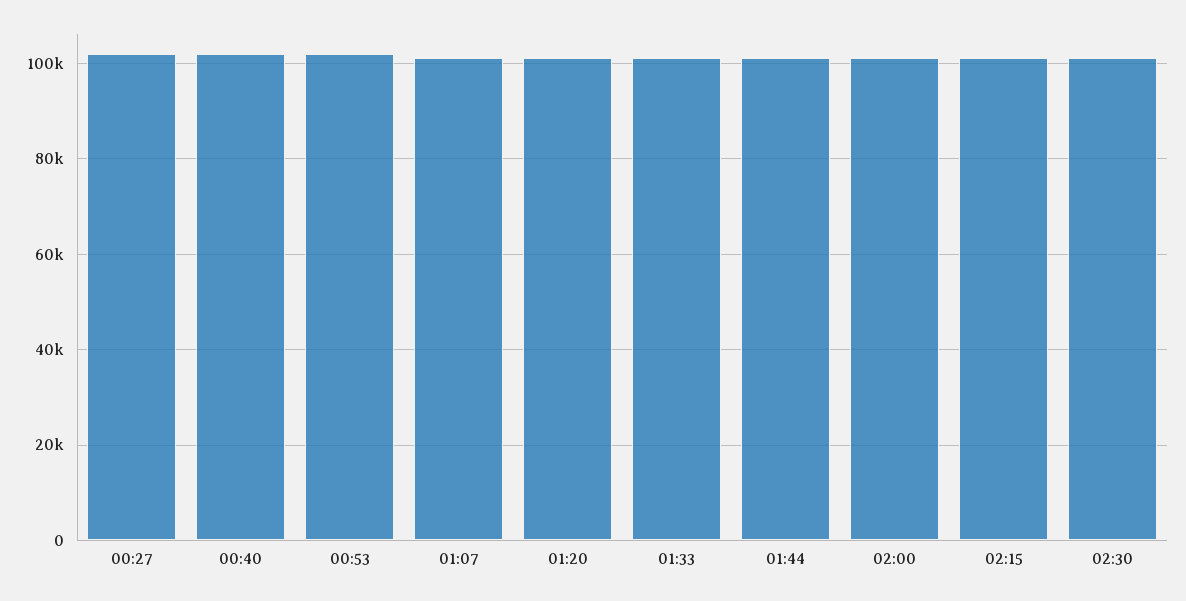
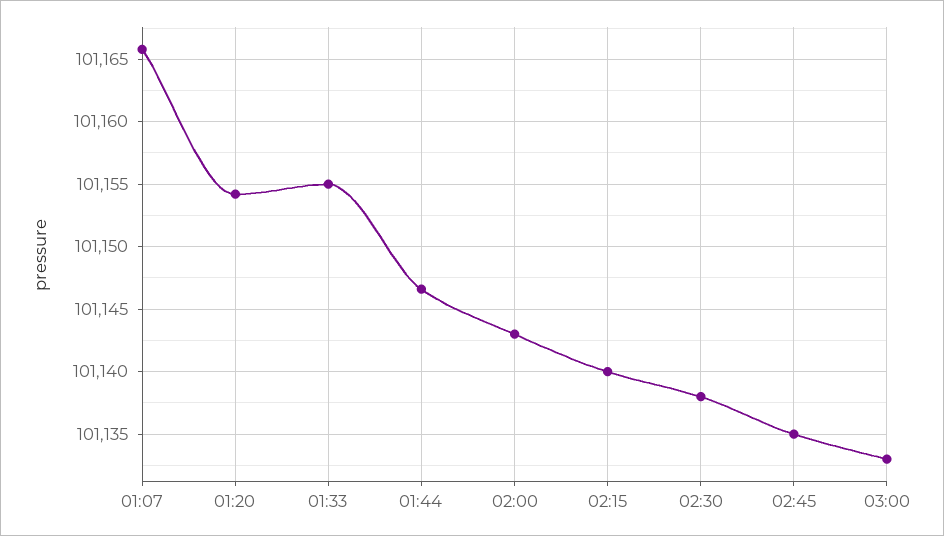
00:27: 102000 -> none
00:40: 102000 -> none
00:53: 102000 -> none
02:45: none -> 101135
03:00: none -> 101133

